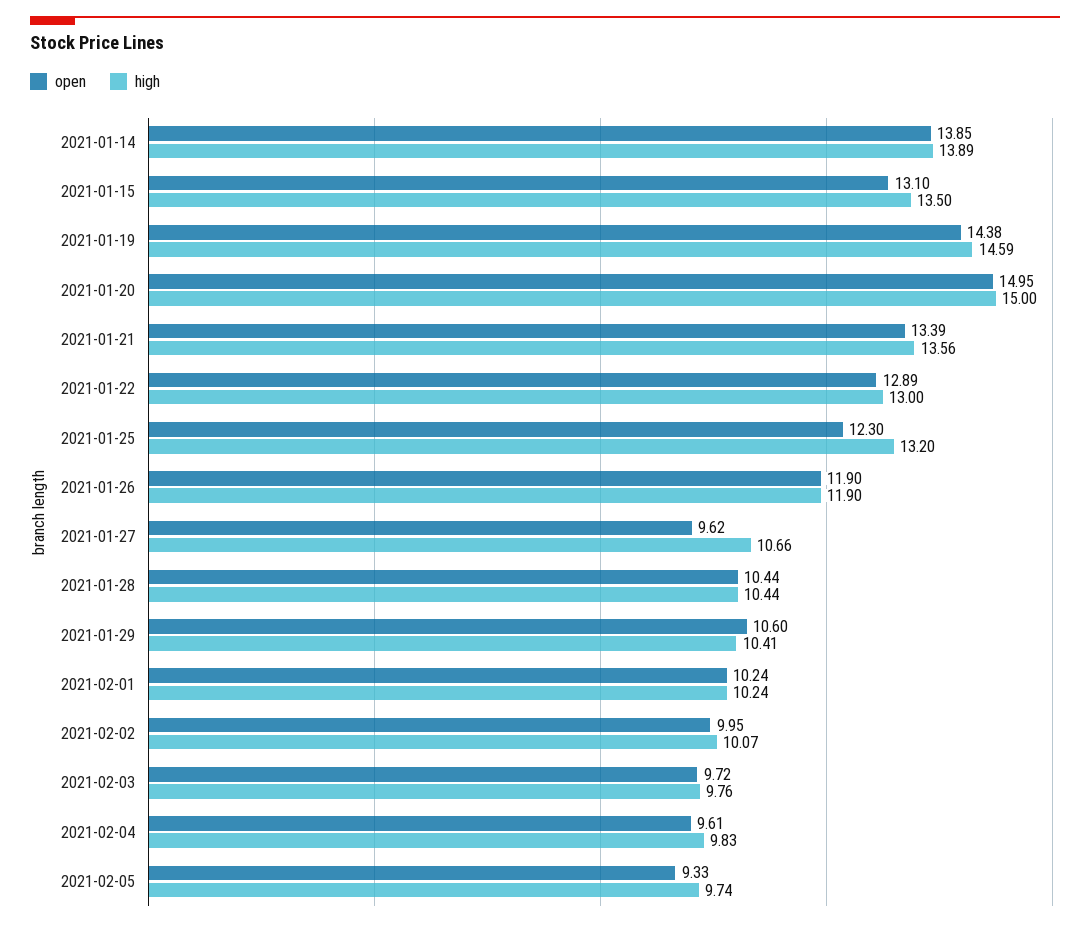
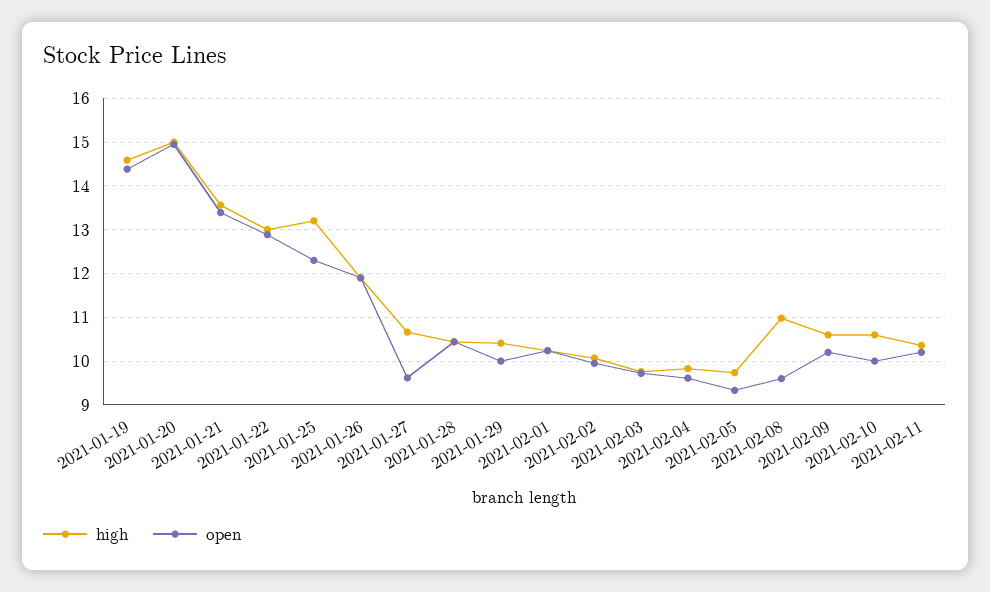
open, 2021-01-14: 13.85 -> none
high, 2021-01-14: 13.89 -> none
open, 2021-01-15: 13.1 -> none
high, 2021-01-15: 13.5 -> none
open, 2021-01-29: 10.6 -> 10
high, 2021-02-08: none -> 11
open, 2021-02-08: none -> 9.6
high, 2021-02-09: none -> 10.6
open, 2021-02-09: none -> 10.2
high, 2021-02-10: none -> 10.6
open, 2021-02-10: none -> 10
high, 2021-02-11: none -> 10.4
open, 2021-02-11: none -> 10.2

